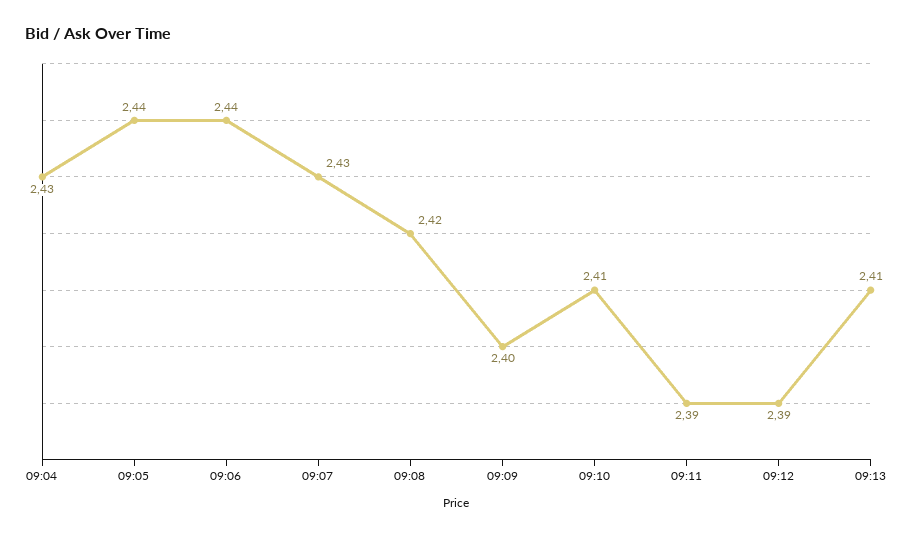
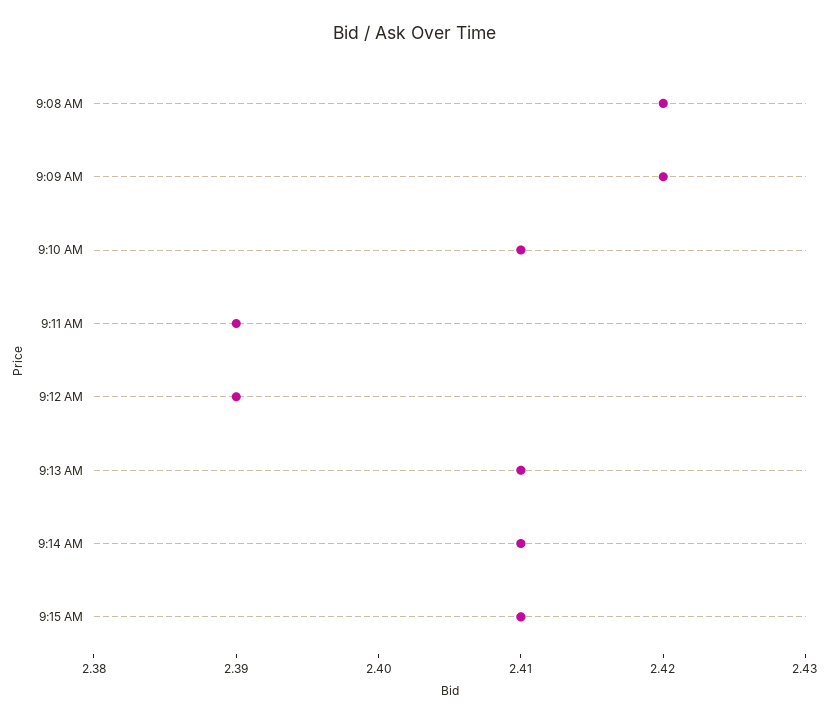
09:04: 2.43 -> none
09:05: 2.44 -> none
09:06: 2.44 -> none
09:07: 2.43 -> none
09:09: 2.4 -> 2.42
9:14 AM: none -> 2.41
9:15 AM: none -> 2.41

